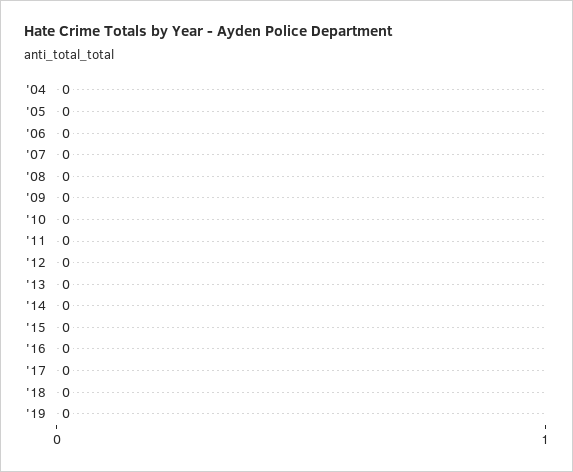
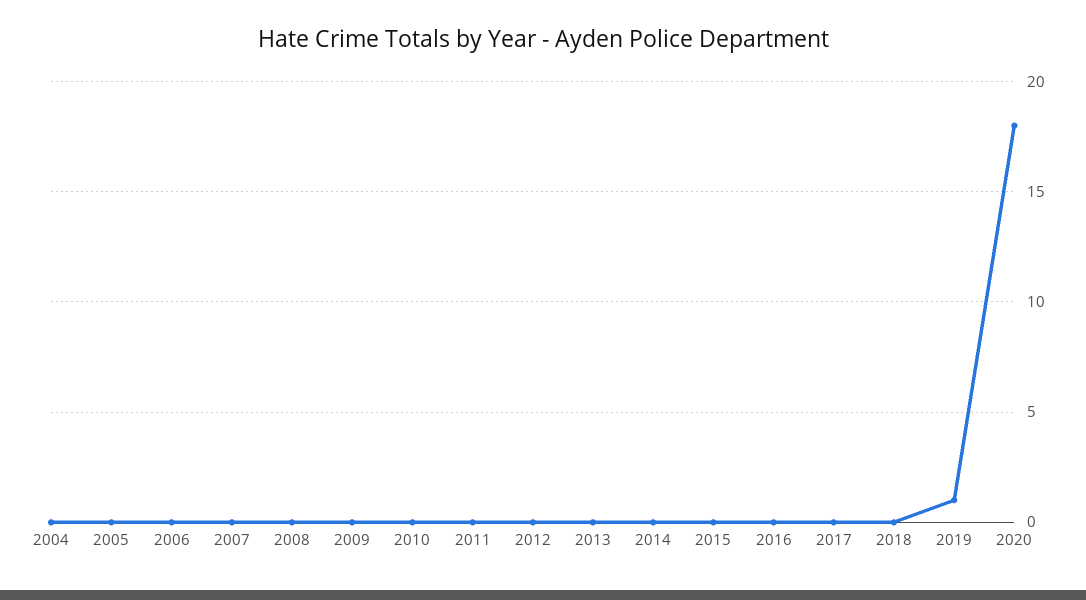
'19: 0 -> 1
2020: none -> 18

